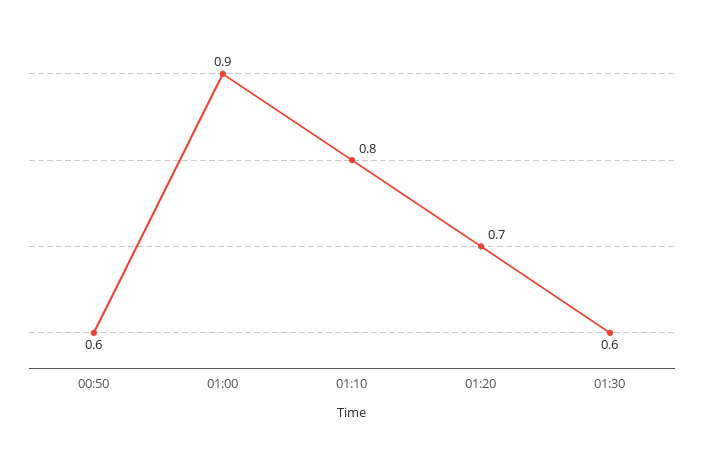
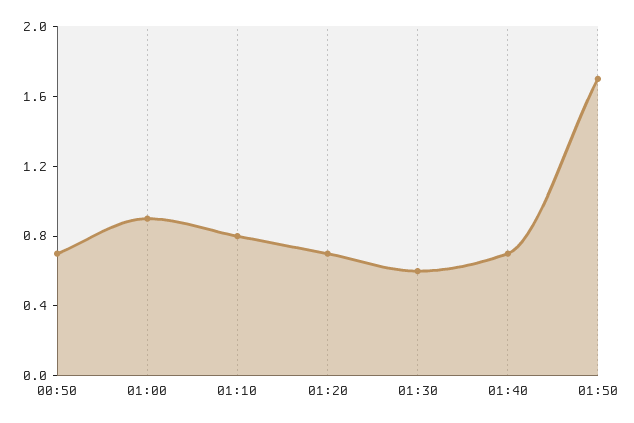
00:50: 0.6 -> 0.7
01:40: none -> 0.7
01:50: none -> 1.7

